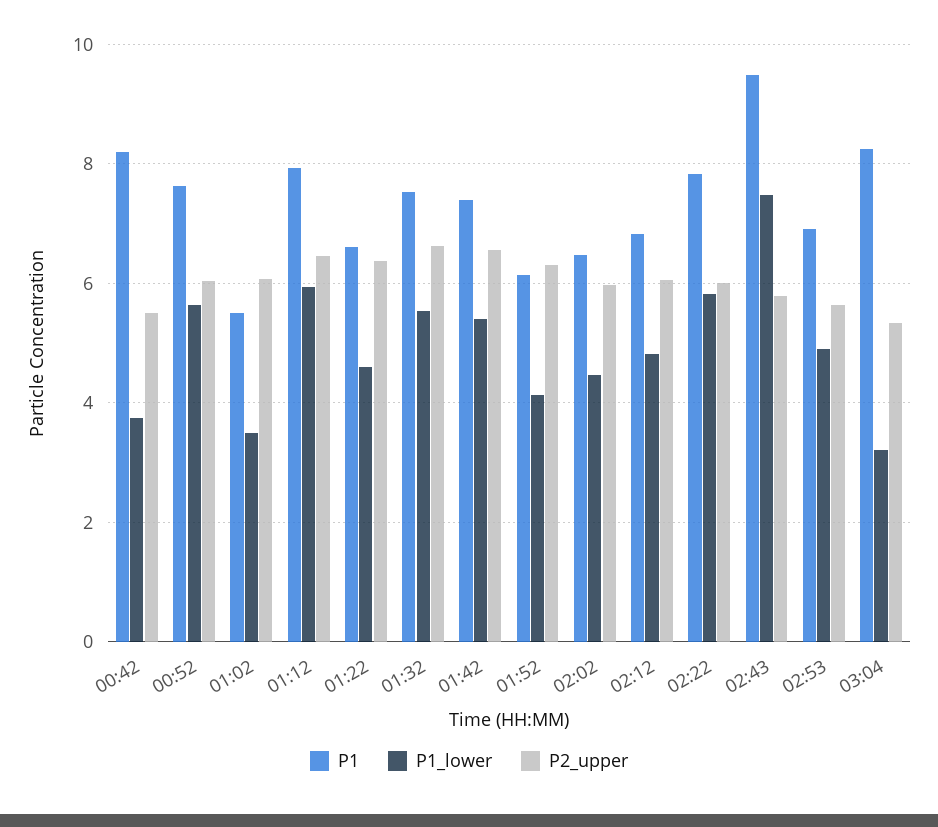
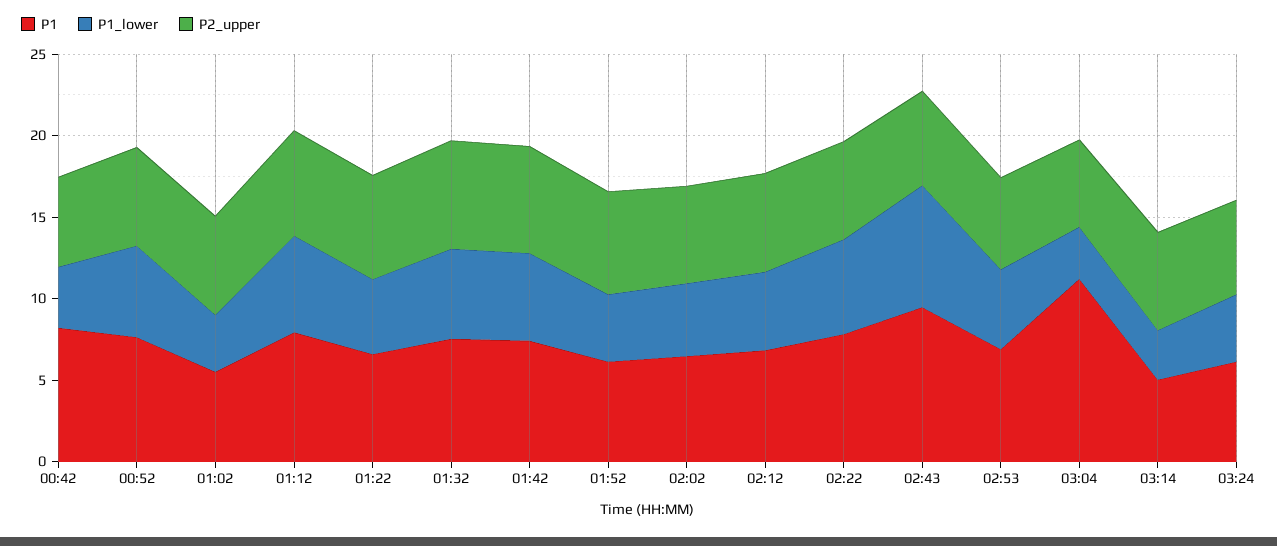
P1, 03:04: 8.2 -> 11
P1, 03:14: none -> 5
P1_lower, 03:14: none -> 3
P2_upper, 03:14: none -> 6
P1, 03:24: none -> 6
P1_lower, 03:24: none -> 4
P2_upper, 03:24: none -> 6

